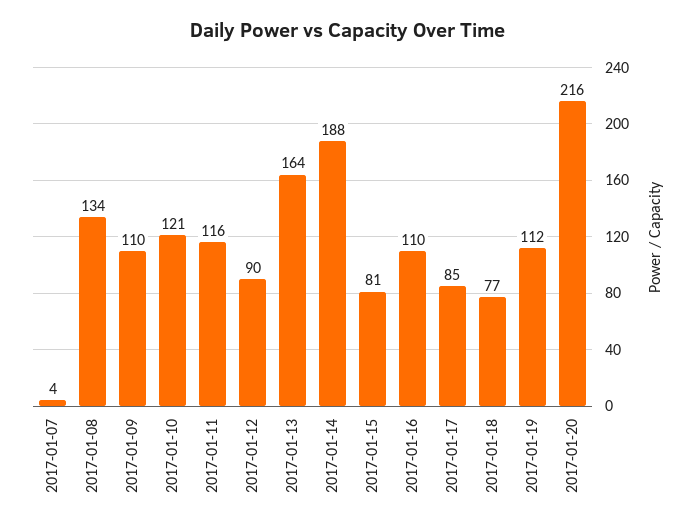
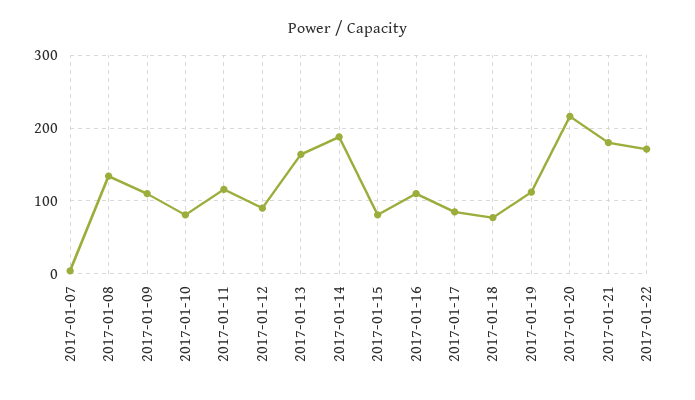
2017-01-10: 121 -> 80
2017-01-21: none -> 180
2017-01-22: none -> 170

